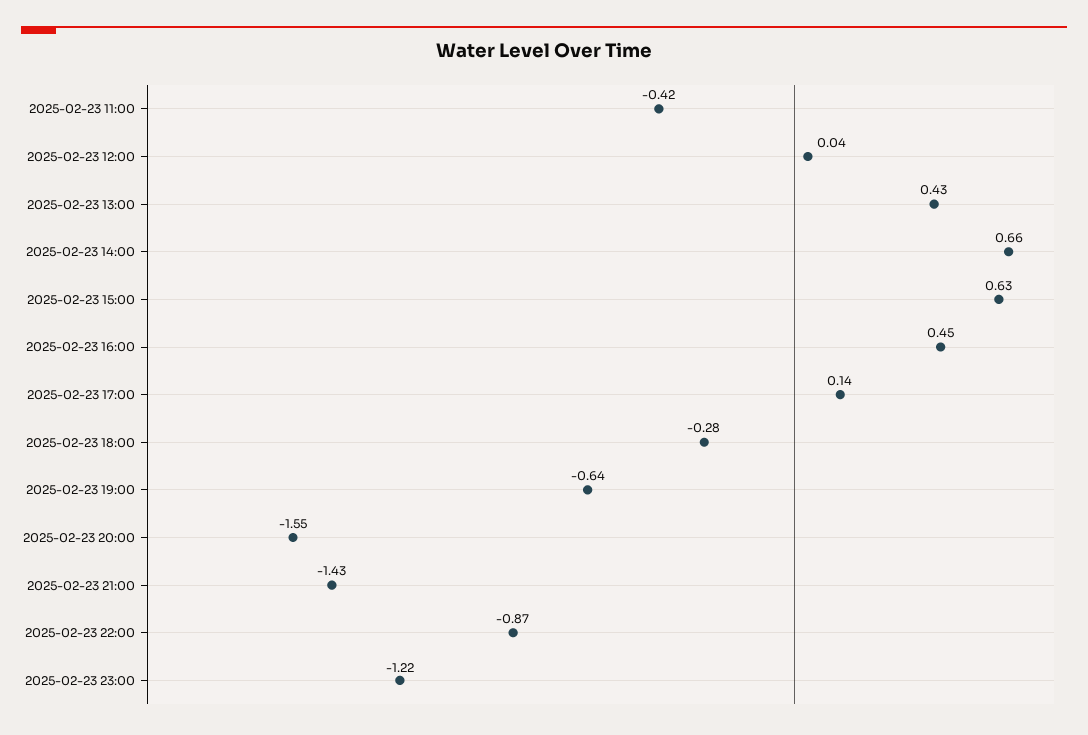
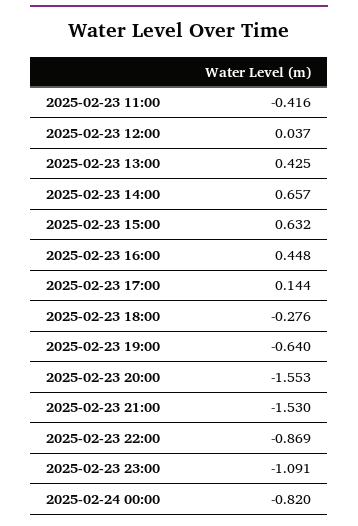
2025-02-23 21:00: -1.43 -> -1.53
2025-02-23 23:00: -1.22 -> -1.091
2025-02-24 00:00: none -> -0.82

